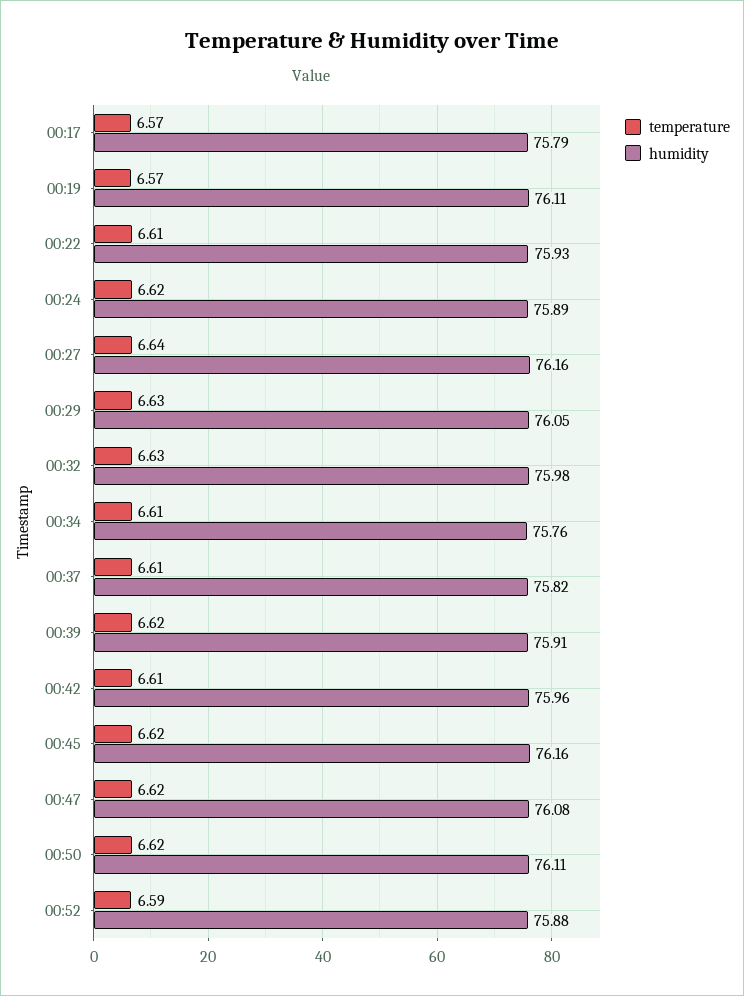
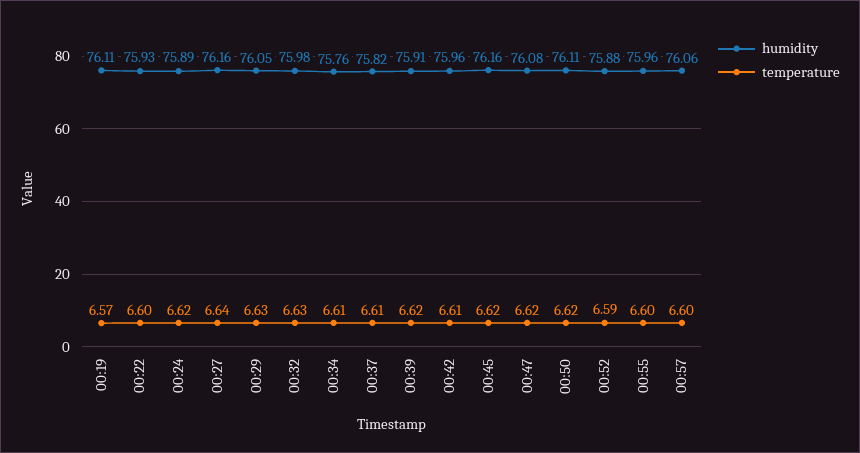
temperature, 00:17: 6.57 -> none
humidity, 00:17: 75.79 -> none
temperature, 00:22: 6.61 -> 6.6
humidity, 00:55: none -> 75.96
temperature, 00:55: none -> 6.6
humidity, 00:57: none -> 76.06
temperature, 00:57: none -> 6.6

